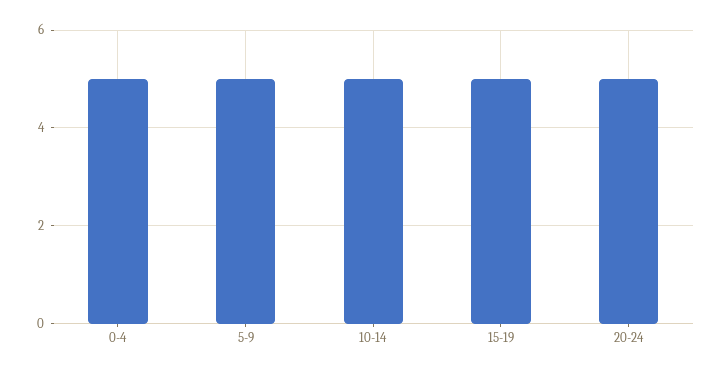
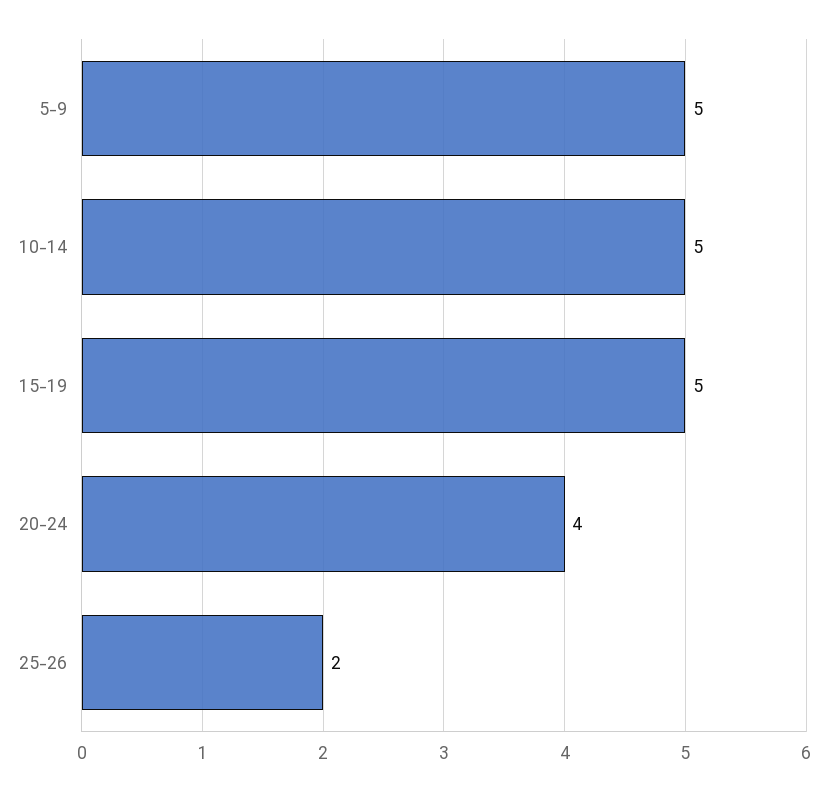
0-4: 5 -> none
20-24: 5 -> 4
25-26: none -> 2

